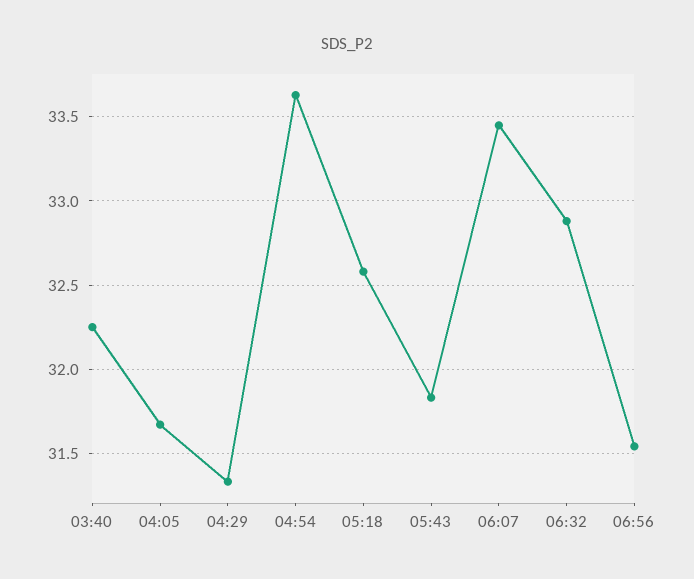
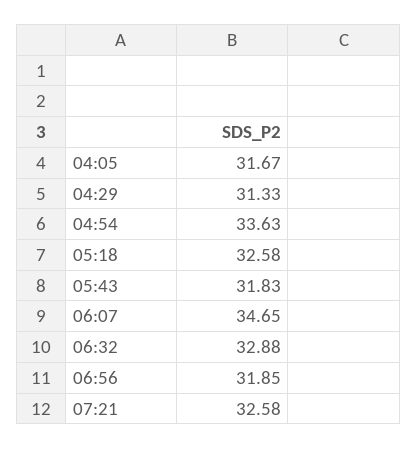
03:40: 32.25 -> none
06:07: 33.45 -> 34.65
06:56: 31.55 -> 31.85
07:21: none -> 32.58

